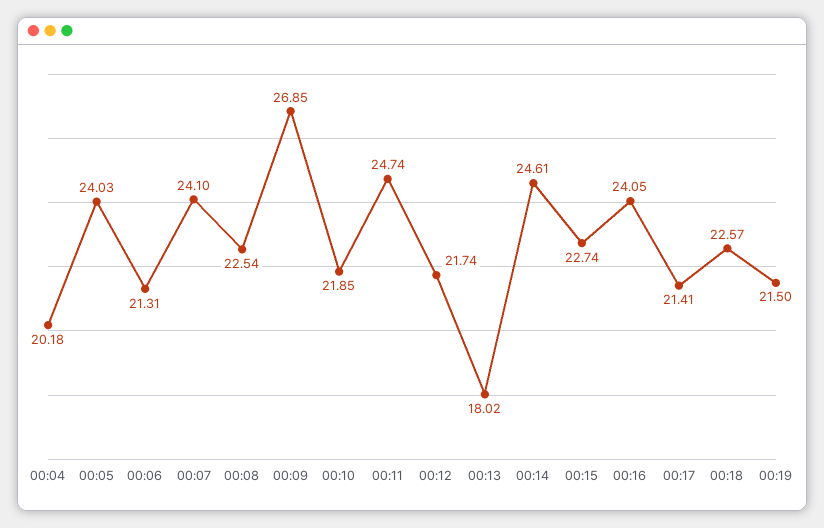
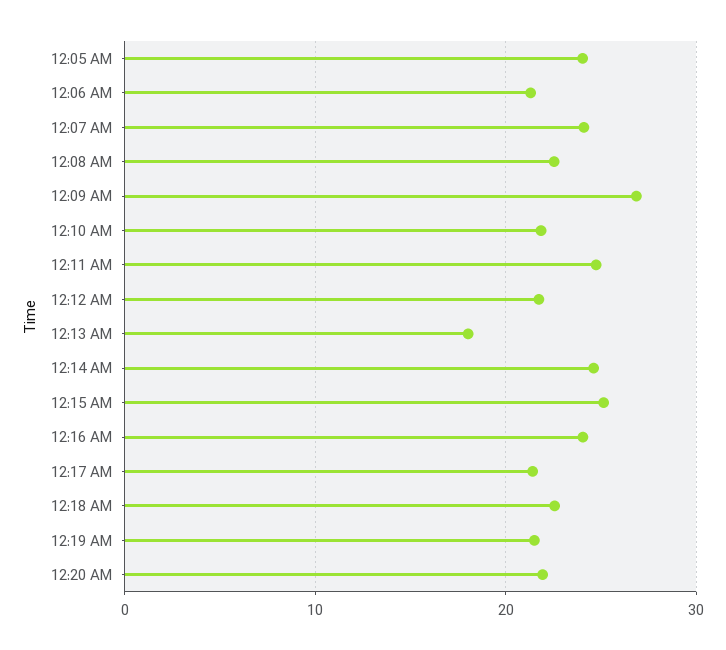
00:04: 20.18 -> none
00:15: 22.74 -> 25
12:20 AM: none -> 22

